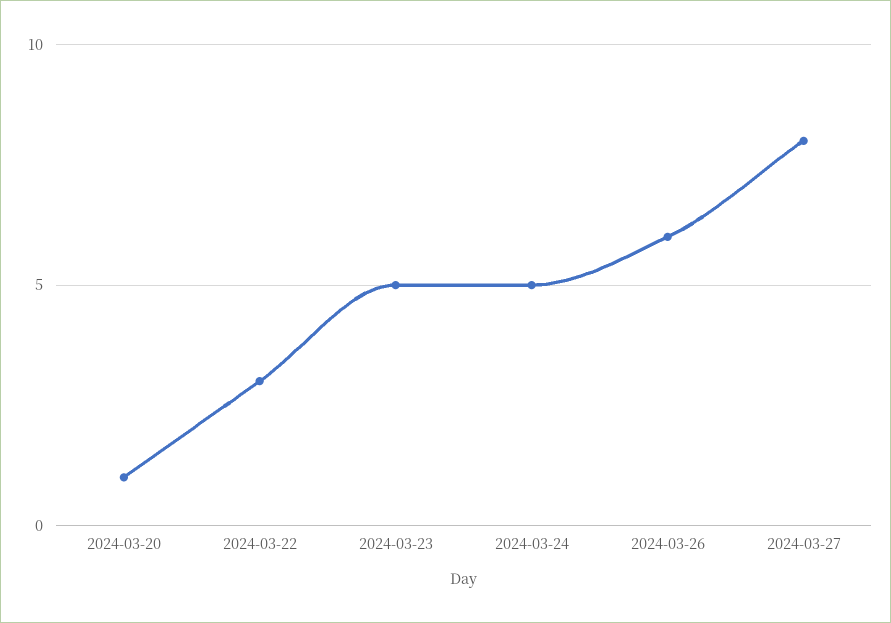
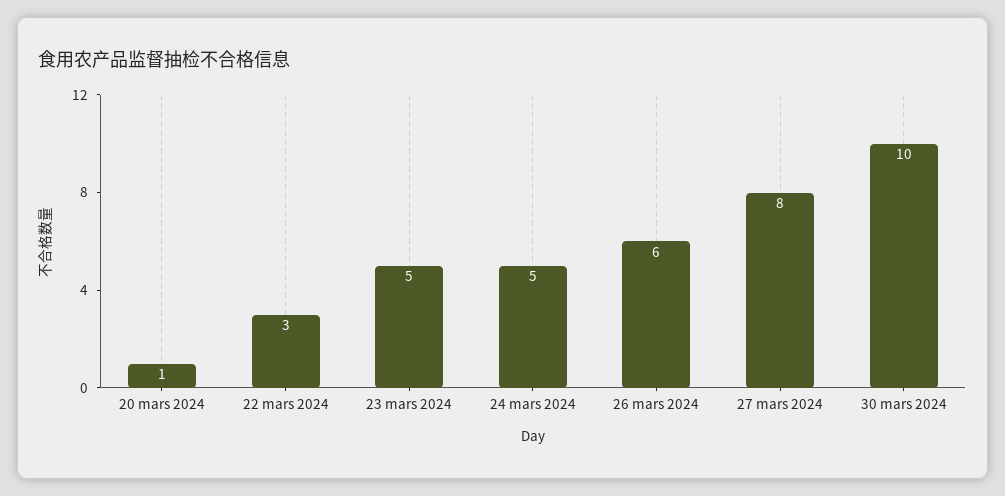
30 mars 2024: none -> 10

